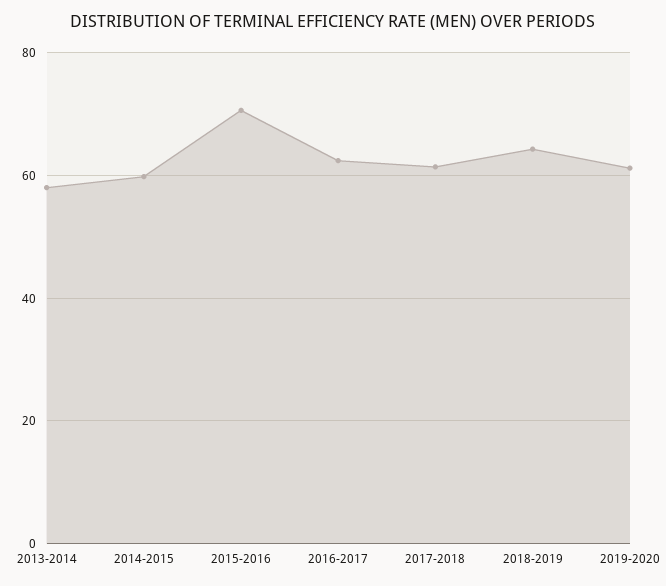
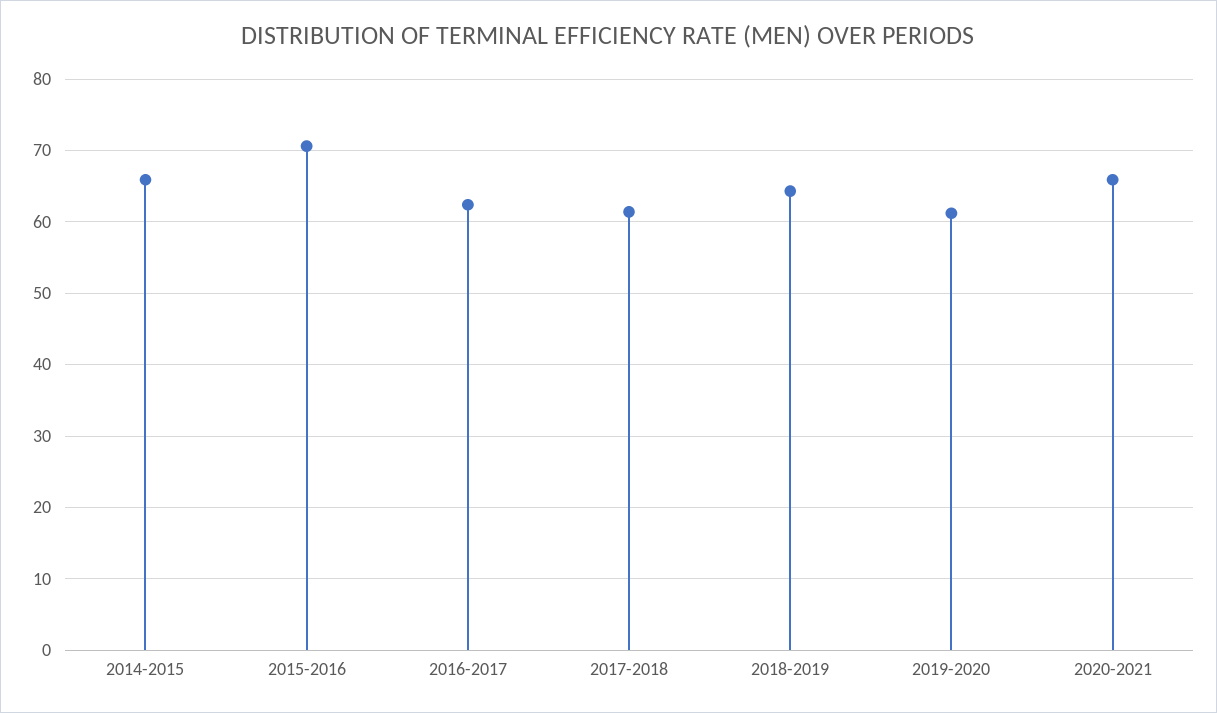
2013-2014: 58 -> none
2014-2015: 60 -> 66
2020-2021: none -> 66

